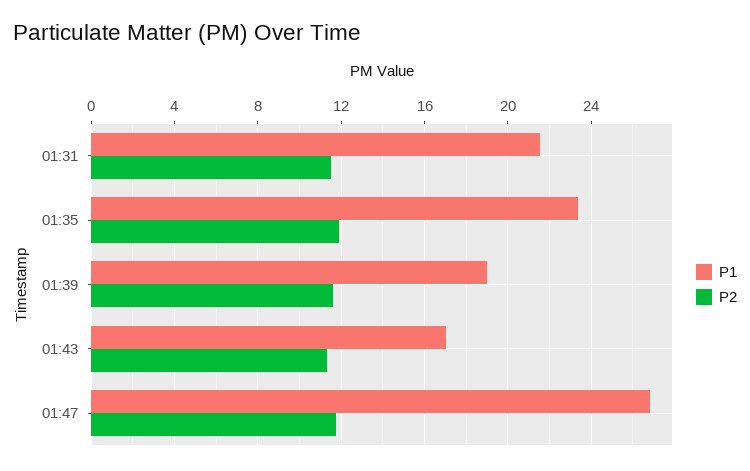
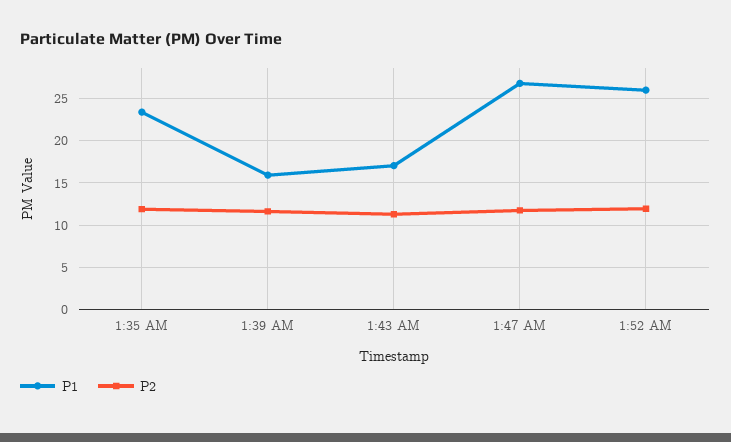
P1, 01:31: 21.5 -> none
P2, 01:31: 11.5 -> none
P1, 01:39: 19 -> 16
P1, 1:52 AM: none -> 26
P2, 1:52 AM: none -> 12

